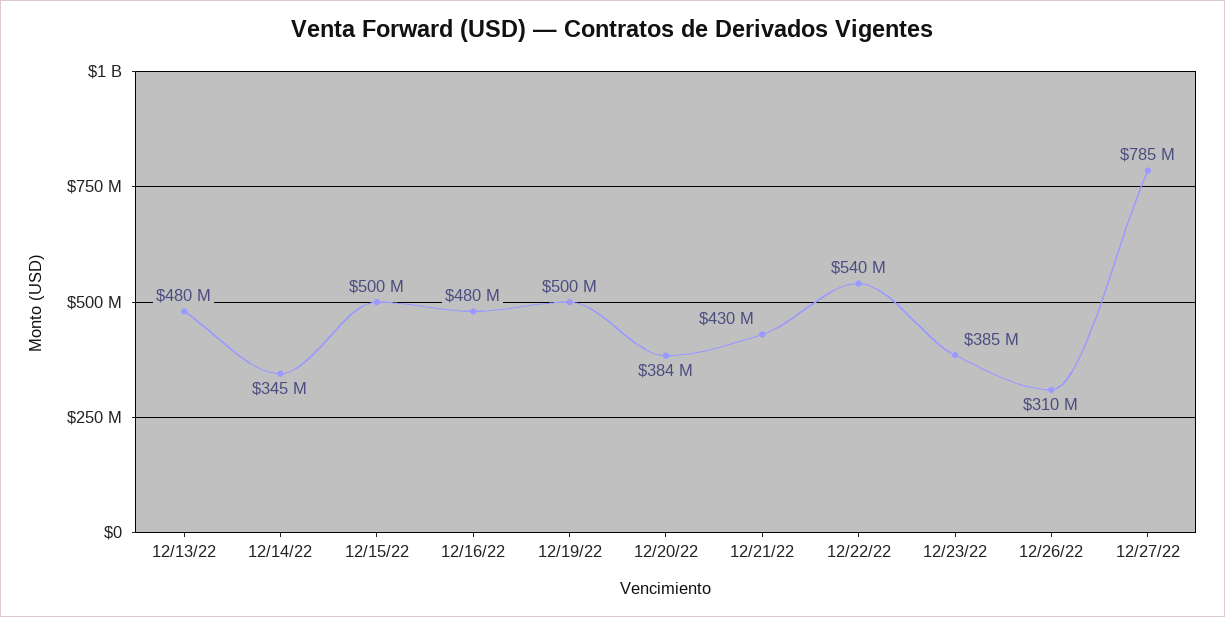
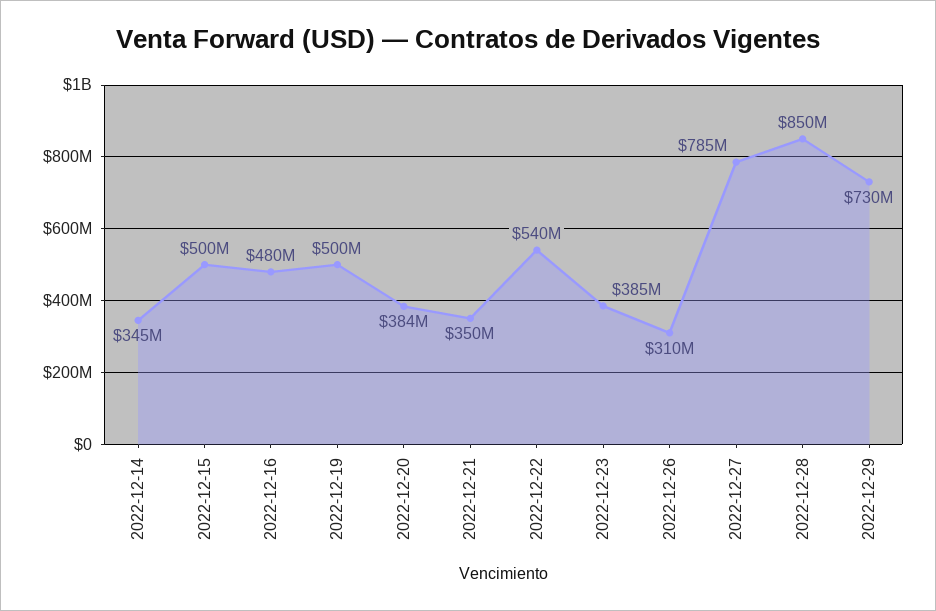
12/13/22: 480000000 -> none
12/21/22: 430000000 -> 350000000
2022-12-28: none -> 850000000
2022-12-29: none -> 730000000

